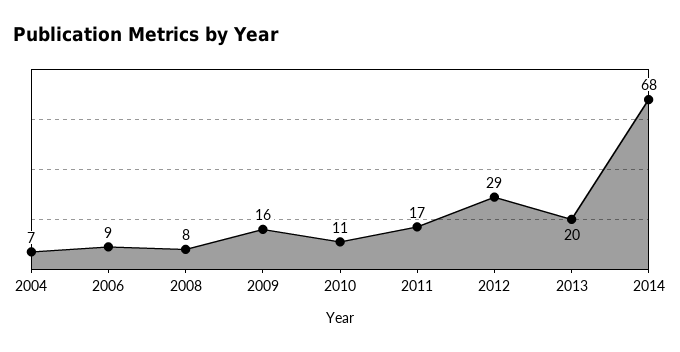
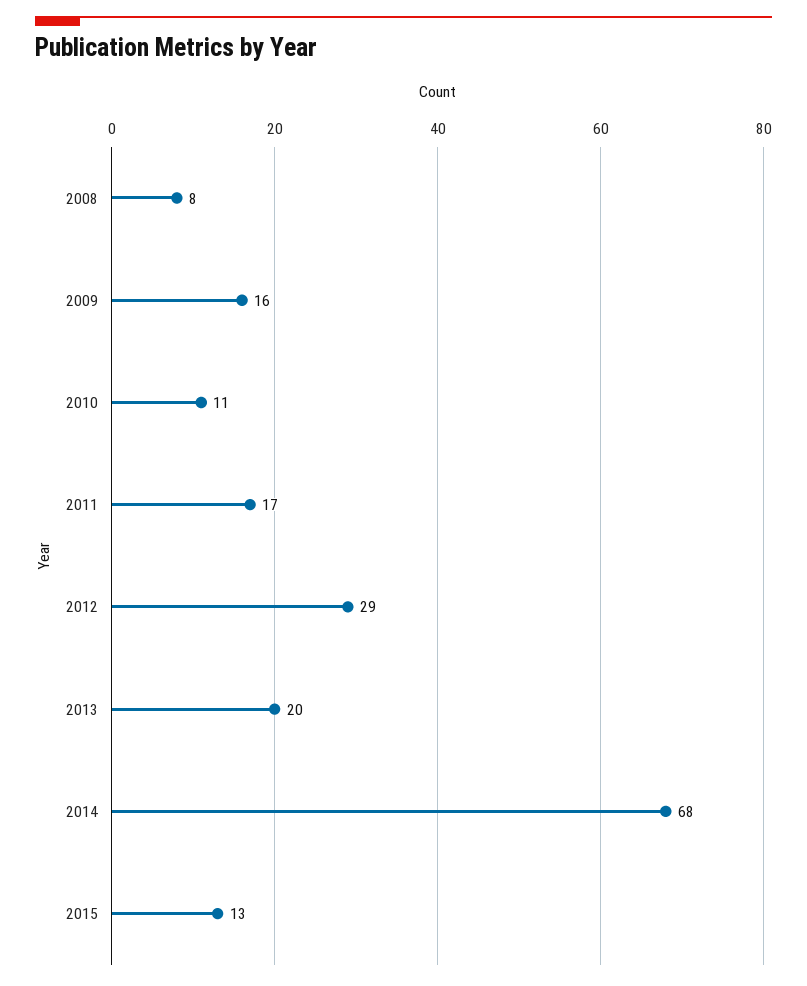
2004: 7 -> none
2006: 9 -> none
2015: none -> 13

